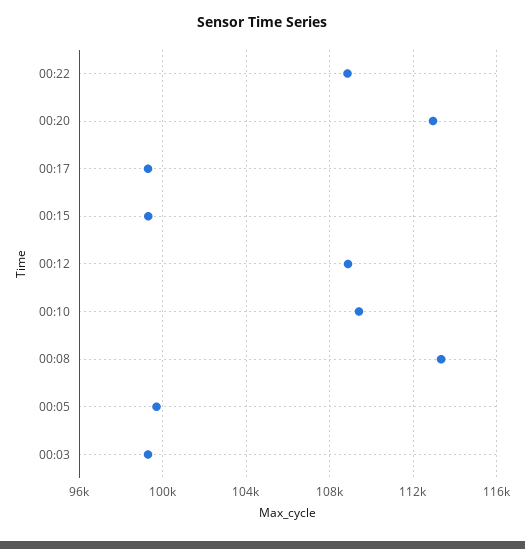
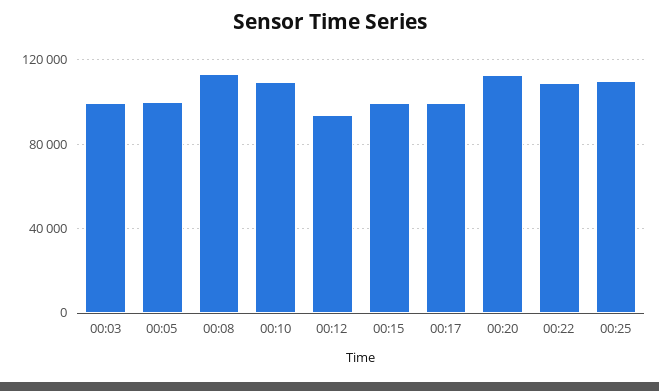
00:12: 109000 -> 95000
00:25: none -> 110000

